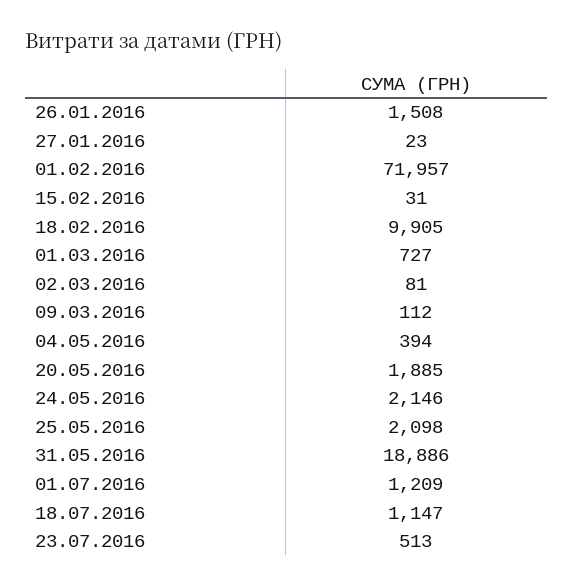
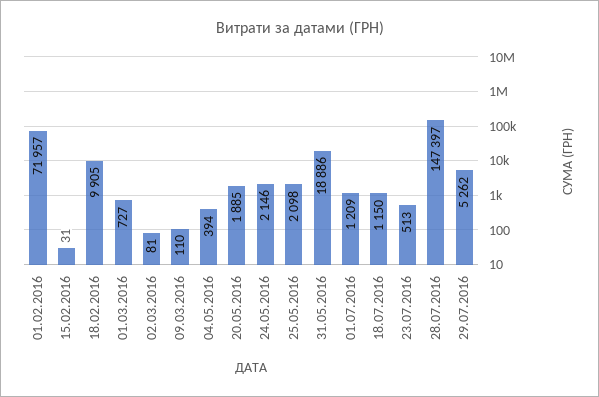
26.01.2016: 1508 -> none
27.01.2016: 23 -> none
09.03.2016: 112 -> 110
18.07.2016: 1147 -> 1150
28.07.2016: none -> 147397
29.07.2016: none -> 5262

